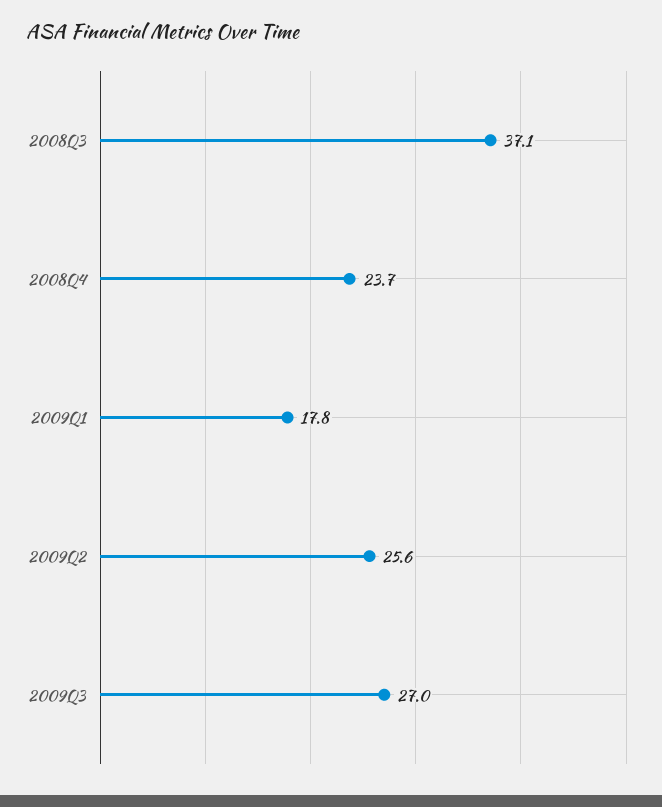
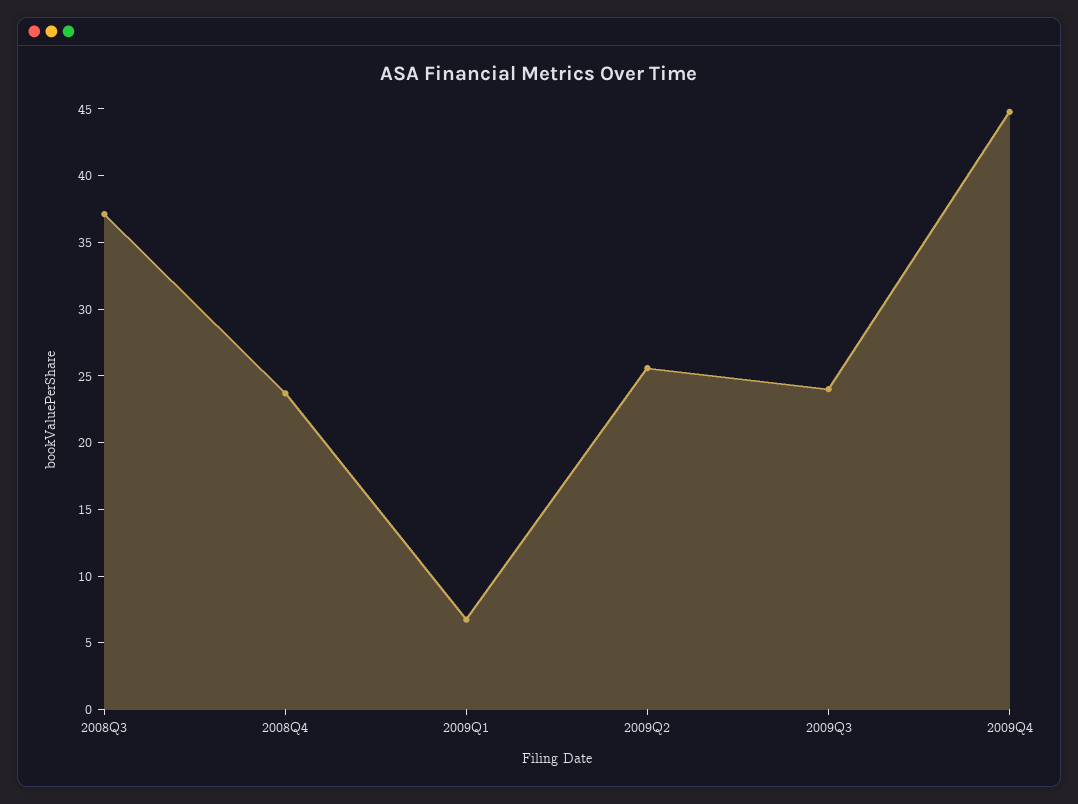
2009Q1: 17.8 -> 7
2009Q3: 27 -> 24
2009Q4: none -> 45

